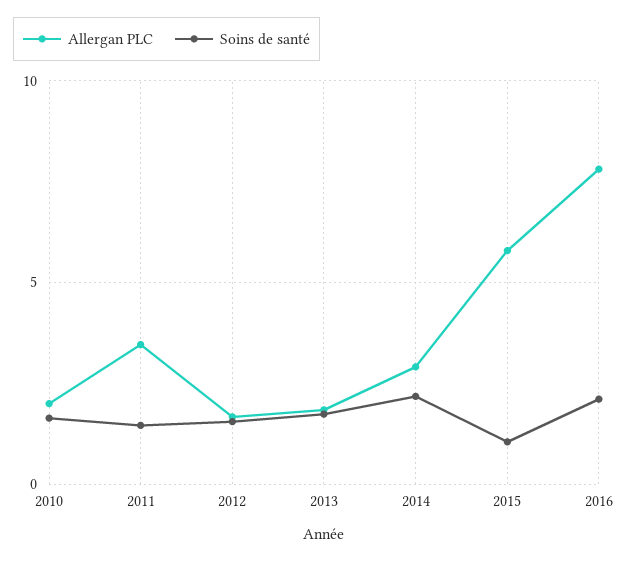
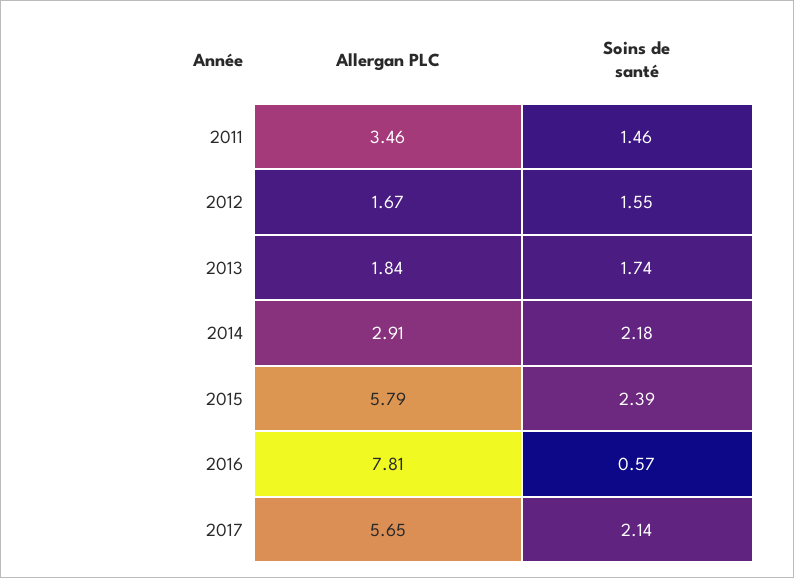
Allergan PLC, 2010: 2 -> none
Soins de santé, 2010: 1.5 -> none
Soins de santé, 2015: 1 -> 2.39
Soins de santé, 2016: 2 -> 0.57
Allergan PLC, 2017: none -> 5.65
Soins de santé, 2017: none -> 2.14

